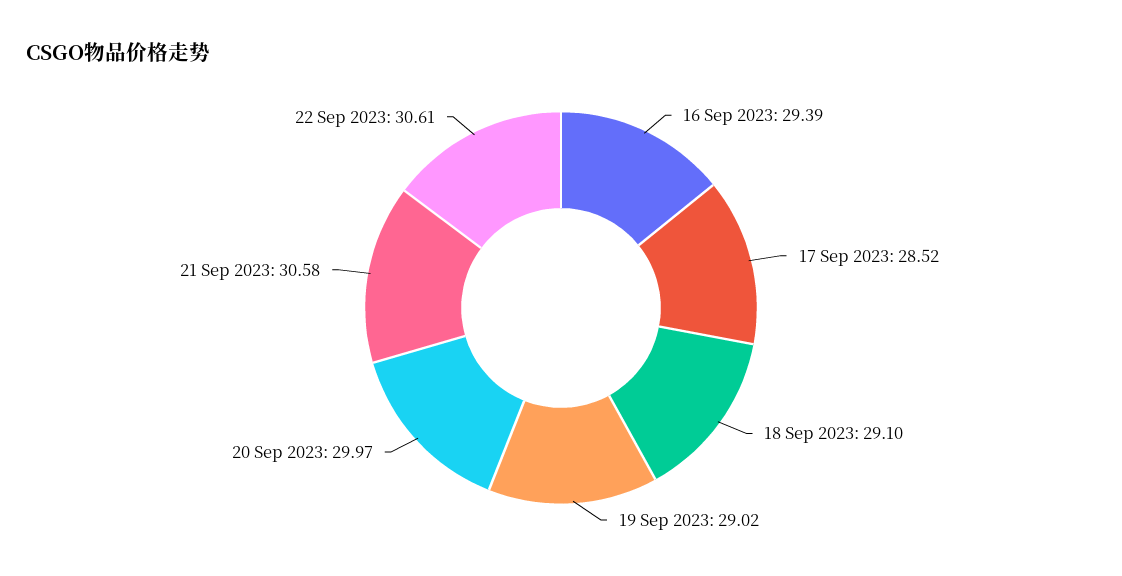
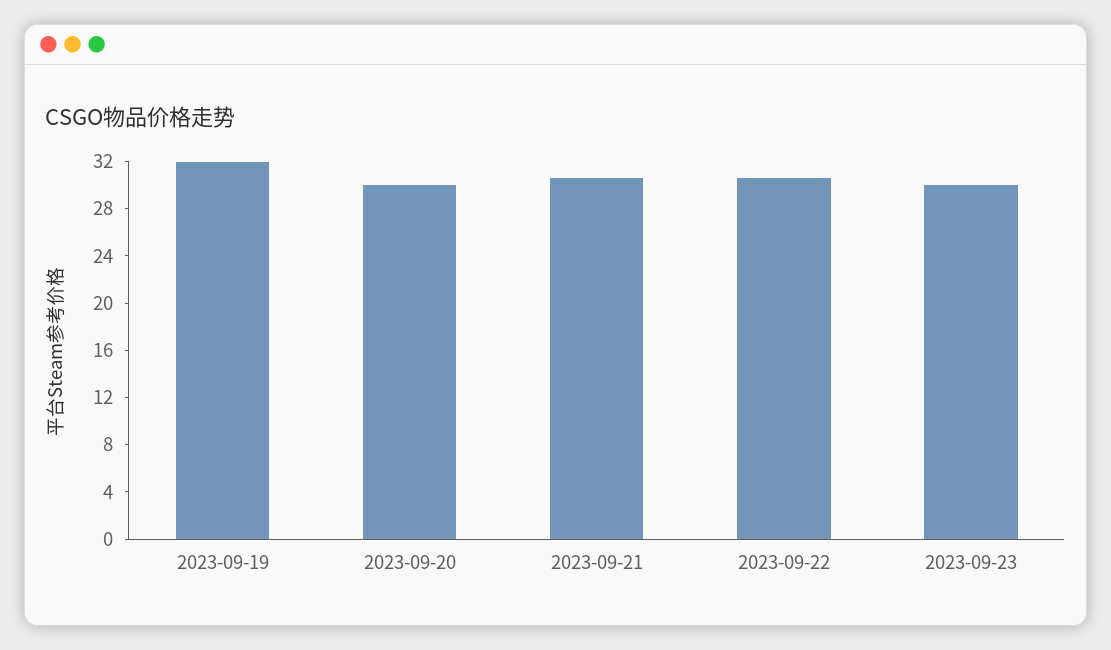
16 Sep 2023: 29.39 -> none
17 Sep 2023: 28.52 -> none
18 Sep 2023: 29.1 -> none
19 Sep 2023: 29.02 -> 32
2023-09-23: none -> 30

